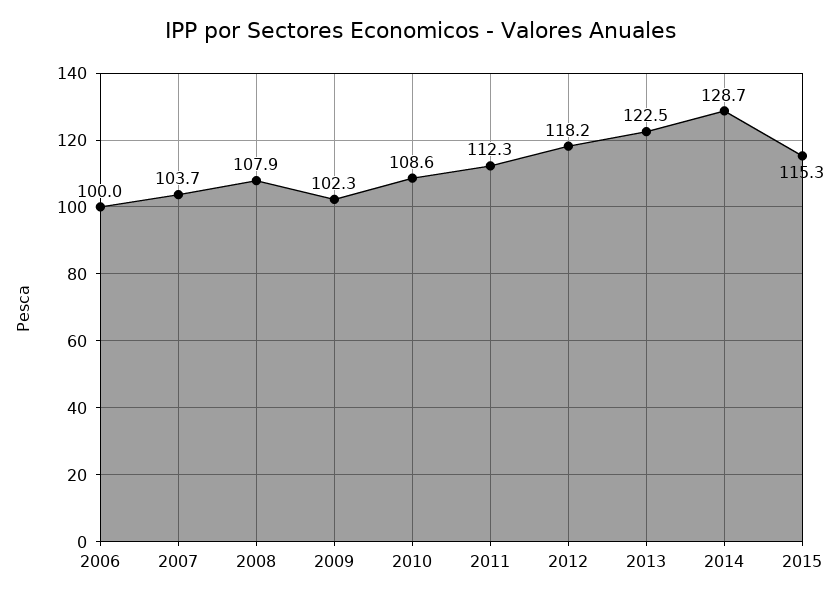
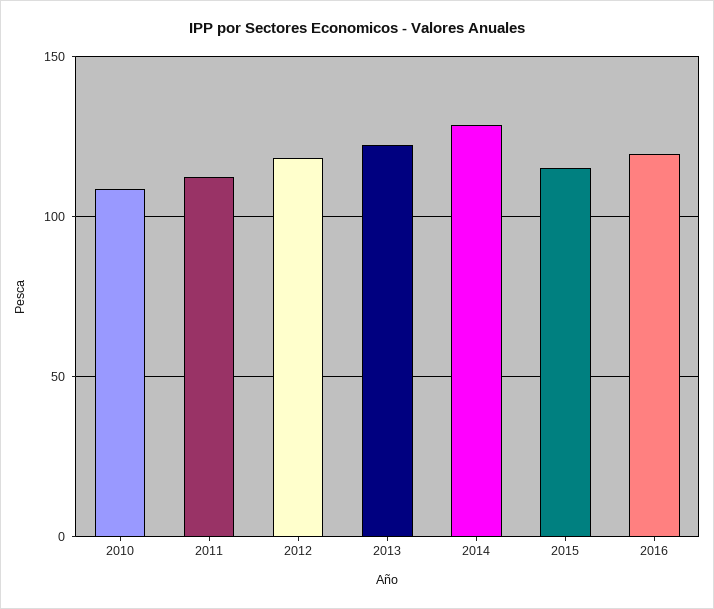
2006: 100 -> none
2007: 103.7 -> none
2008: 107.9 -> none
2009: 102.3 -> none
2016: none -> 120

